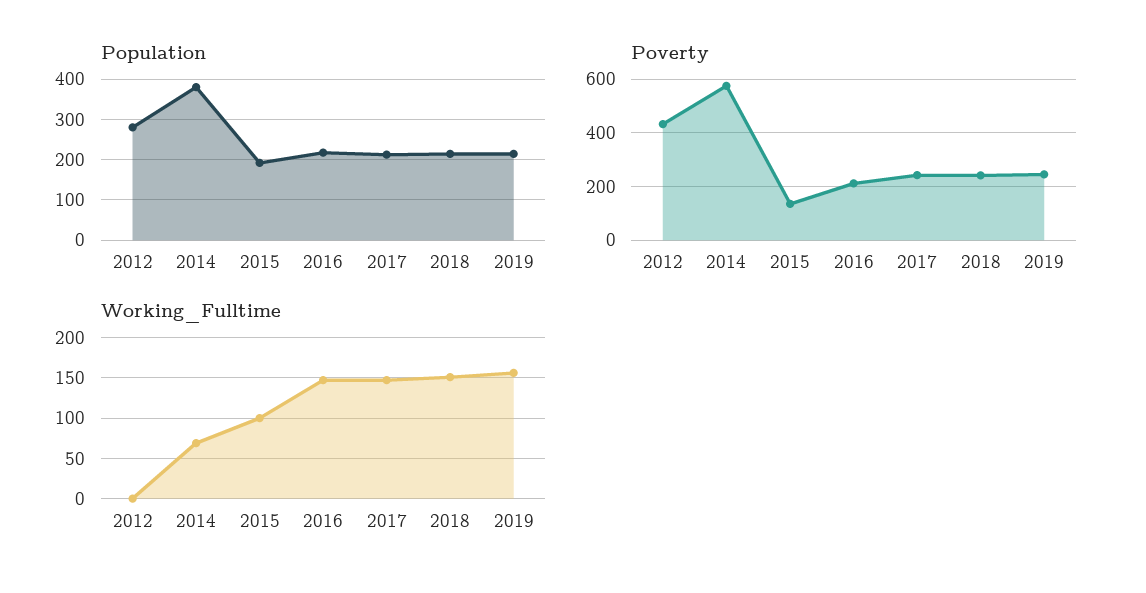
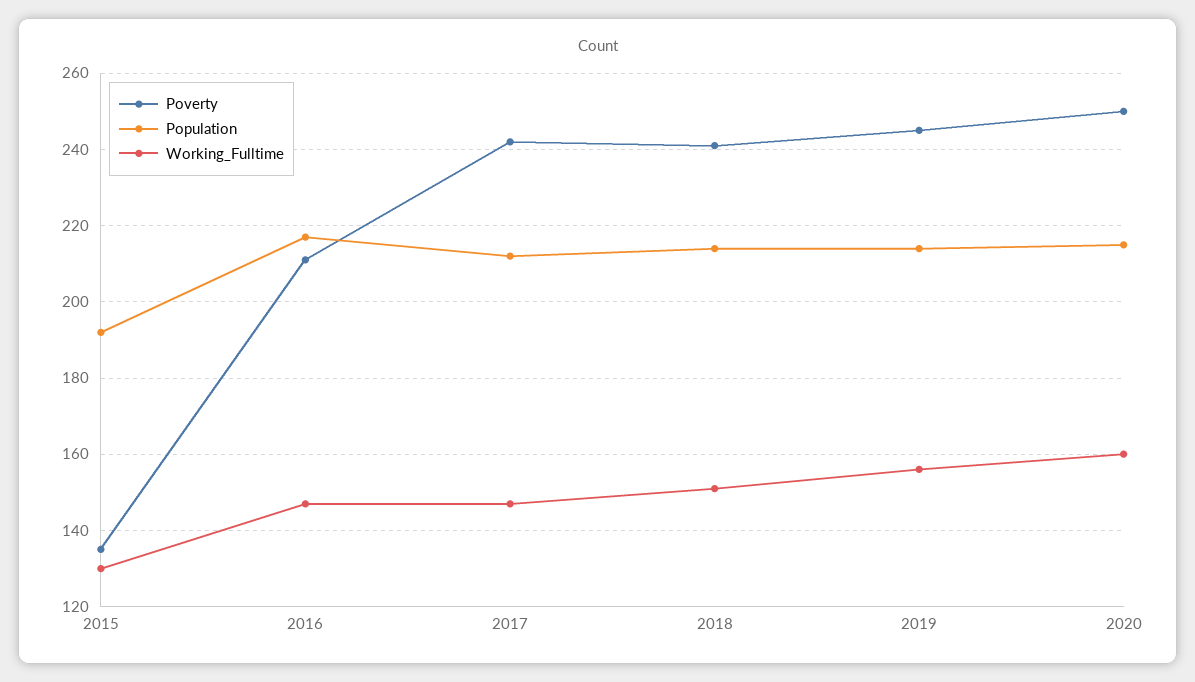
Population, 2012: 280 -> none
Population, 2014: 380 -> none
Poverty, 2012: 425 -> none
Poverty, 2014: 575 -> none
Working_Fulltime, 2012: 0 -> none
Working_Fulltime, 2014: 70 -> none
Working_Fulltime, 2015: 100 -> 130
Poverty, 2020: none -> 250
Population, 2020: none -> 215
Working_Fulltime, 2020: none -> 160

